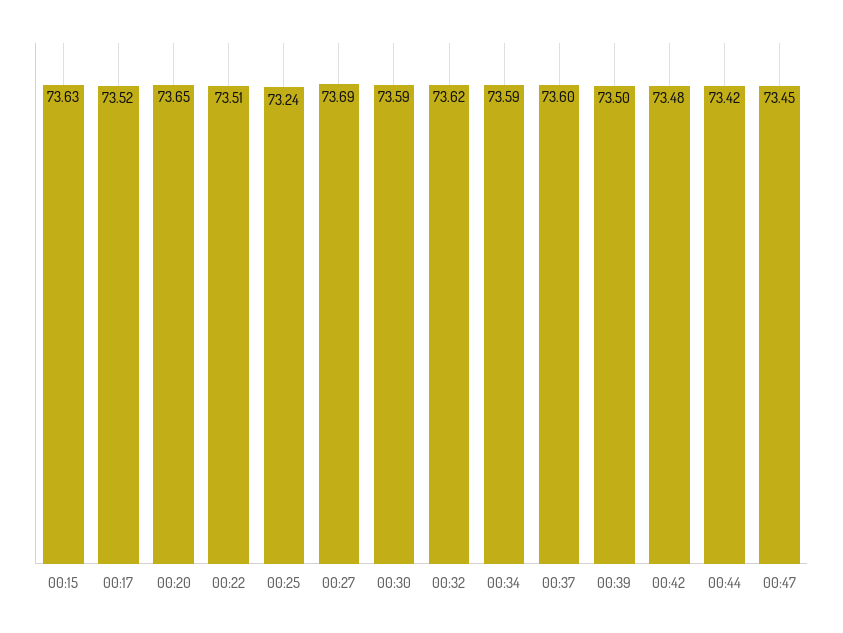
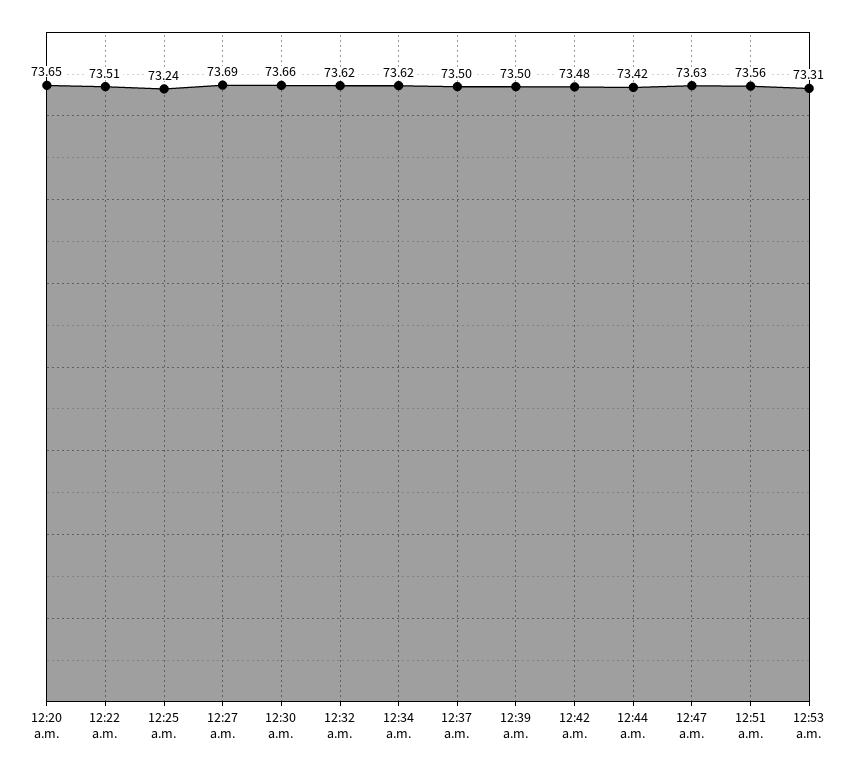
00:15: 73.63 -> none
00:17: 73.52 -> none
00:30: 73.59 -> 73.66
00:34: 73.59 -> 73.62
00:37: 73.6 -> 73.5
00:47: 73.45 -> 73.63
12:51 a.m.: none -> 73.56
12:53 a.m.: none -> 73.31

